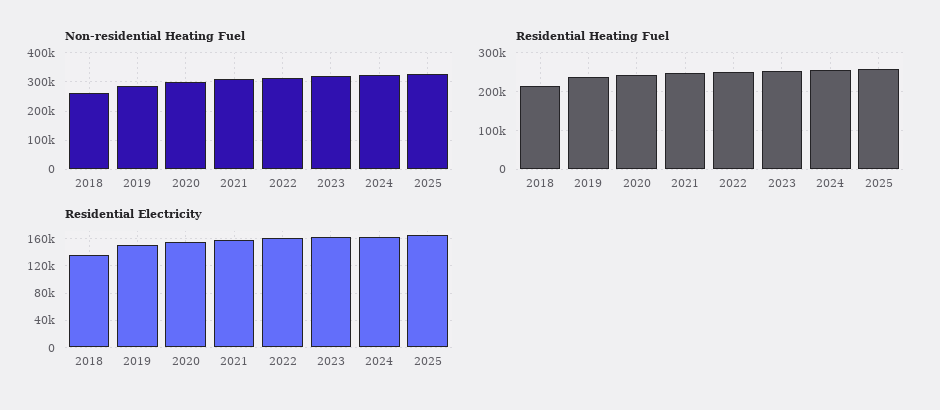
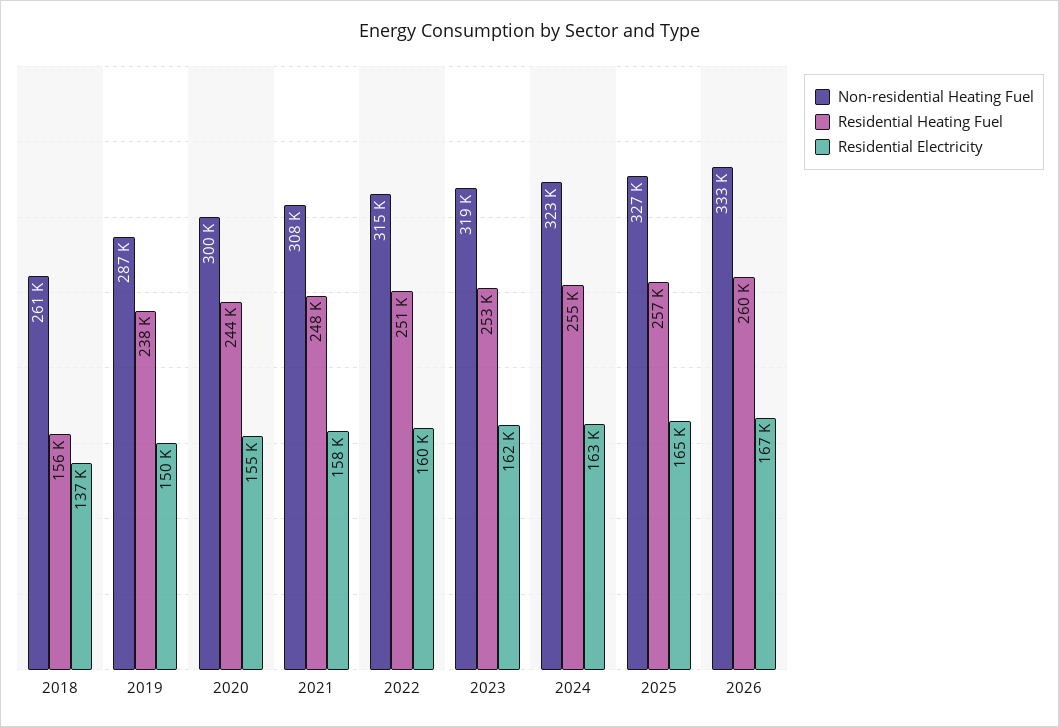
Residential Heating Fuel, 2018: 220000 -> 156000
Non-residential Heating Fuel, 2026: none -> 333000
Residential Heating Fuel, 2026: none -> 260000
Residential Electricity, 2026: none -> 167000

